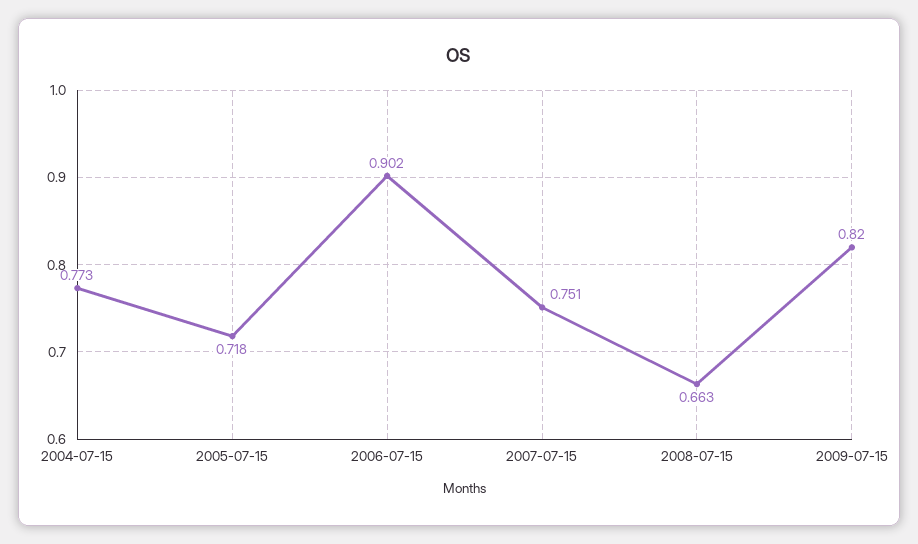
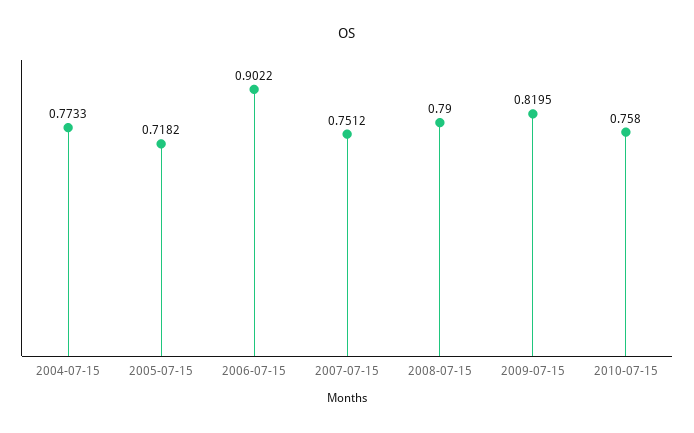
2008-07-15: 0.663 -> 0.79
2010-07-15: none -> 0.758

